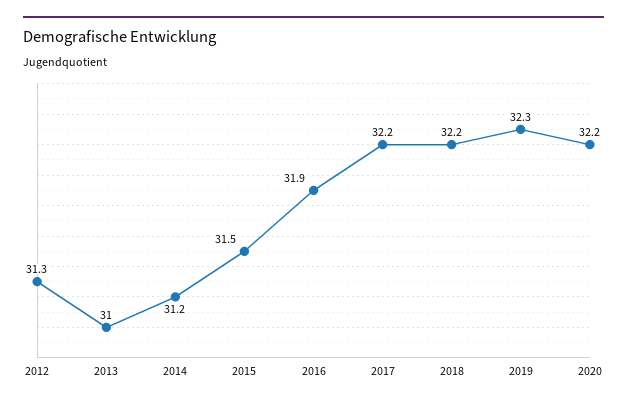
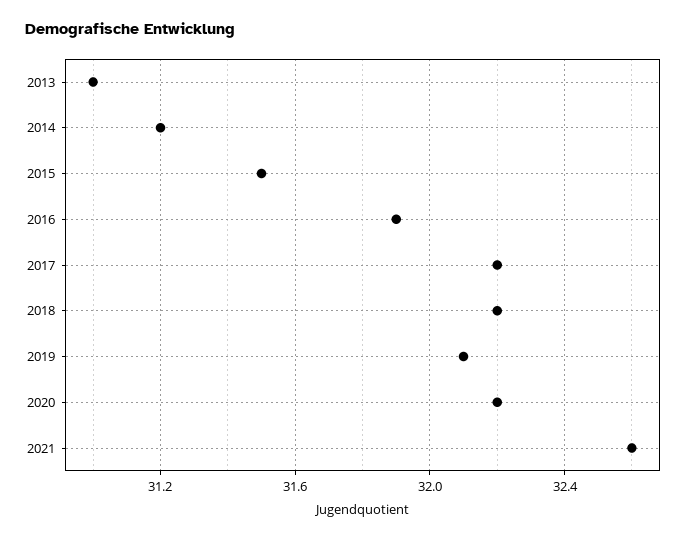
2012: 31.3 -> none
2019: 32.3 -> 32.1
2021: none -> 32.6

